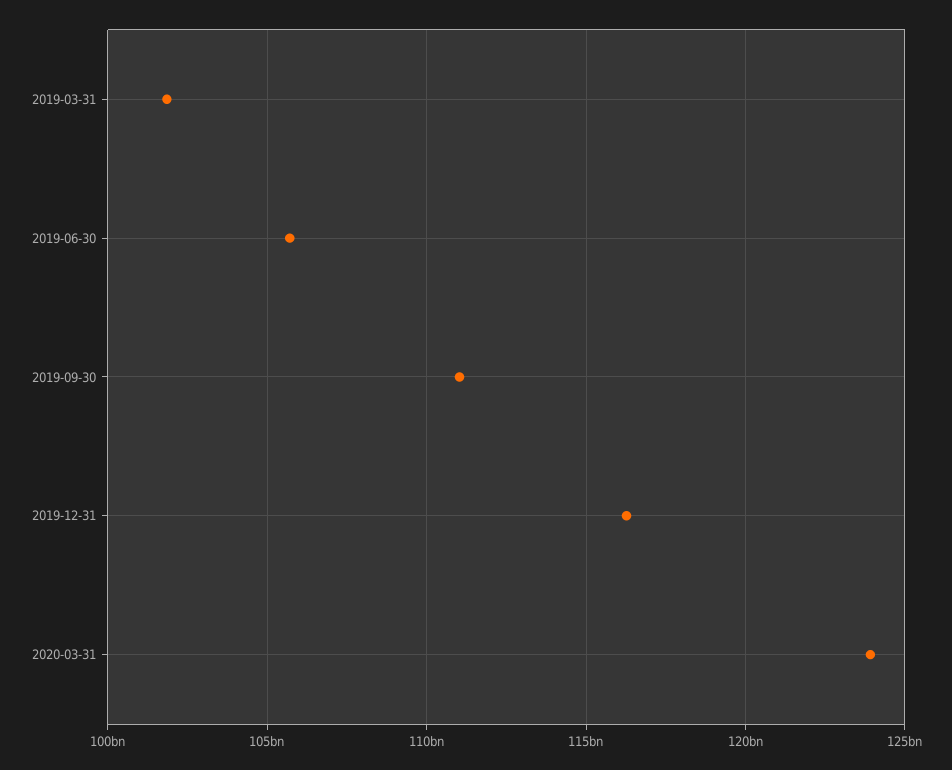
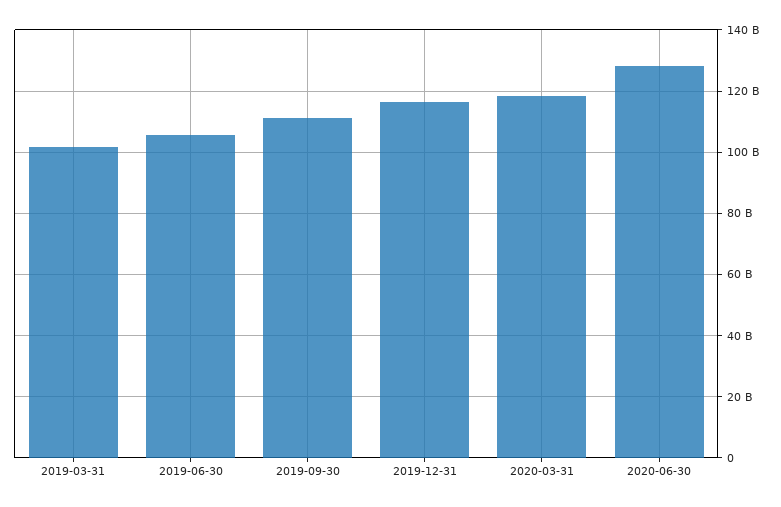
2020-03-31: 124000000000 -> 118000000000
2020-06-30: none -> 128000000000

